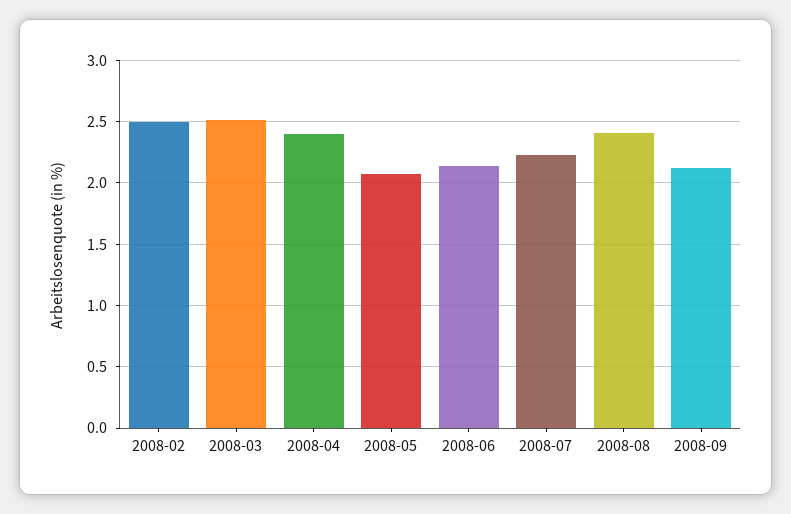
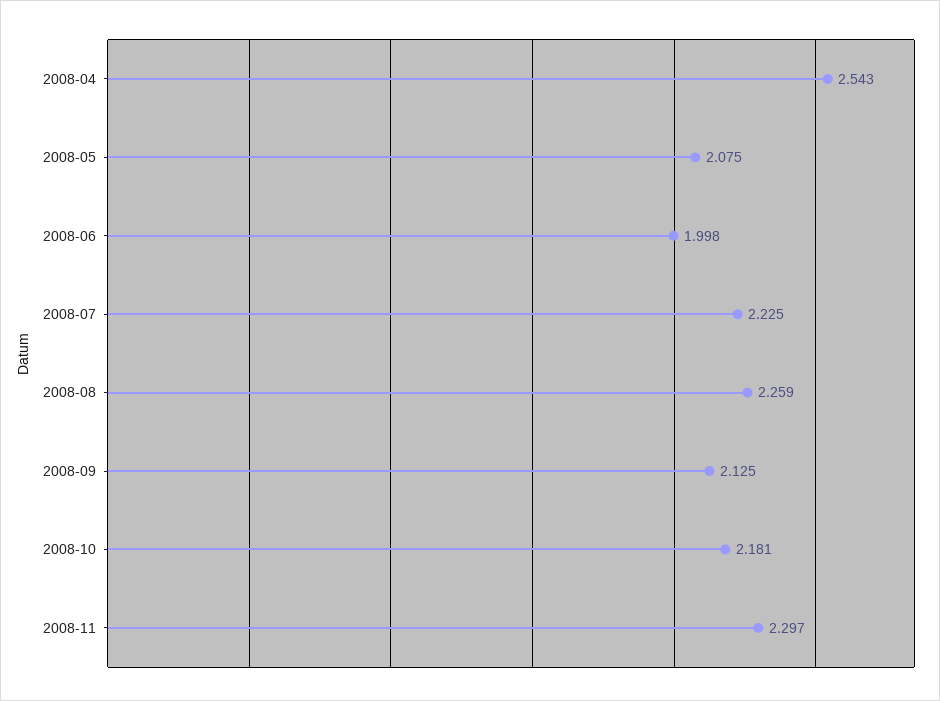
2008-02: 2.5 -> none
2008-03: 2.5 -> none
2008-04: 2.4 -> 2.543
2008-06: 2.15 -> 1.998
2008-08: 2.4 -> 2.259
2008-10: none -> 2.181
2008-11: none -> 2.297

